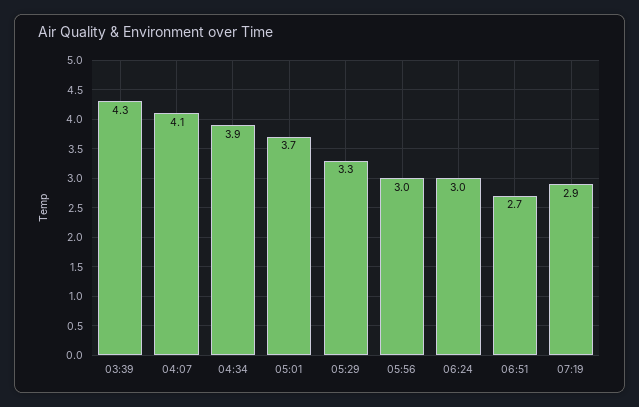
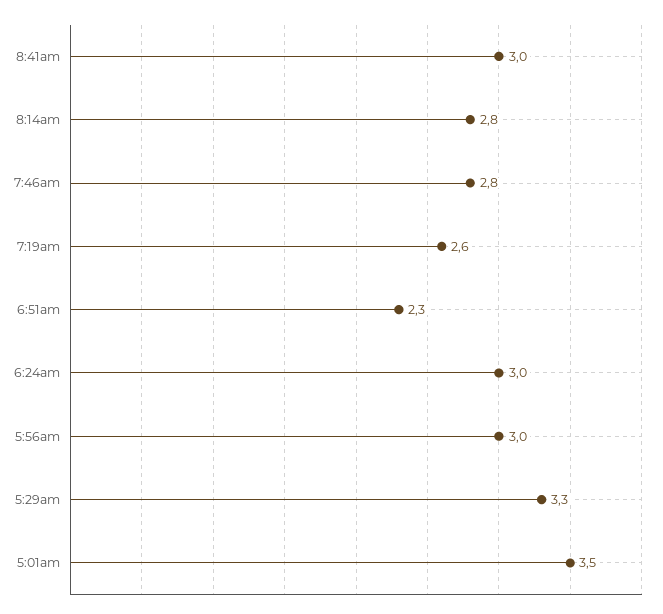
03:39: 4.3 -> none
04:07: 4.1 -> none
04:34: 3.9 -> none
05:01: 3.7 -> 3.5
06:51: 2.7 -> 2.3
07:19: 2.9 -> 2.6
8:41am: none -> 3
8:14am: none -> 2.8
7:46am: none -> 2.8

